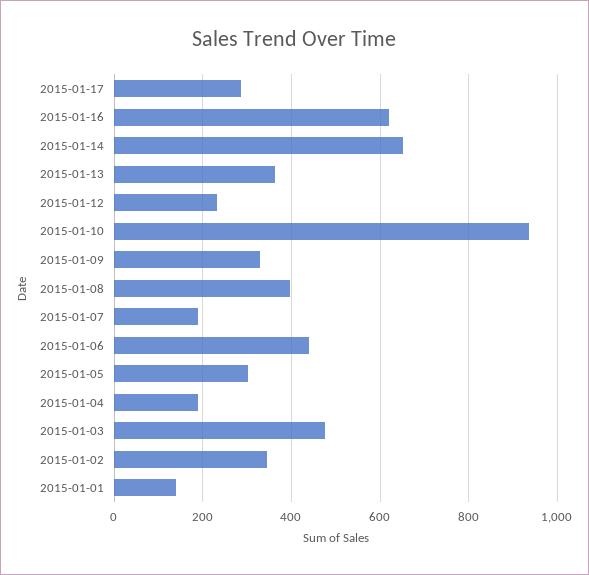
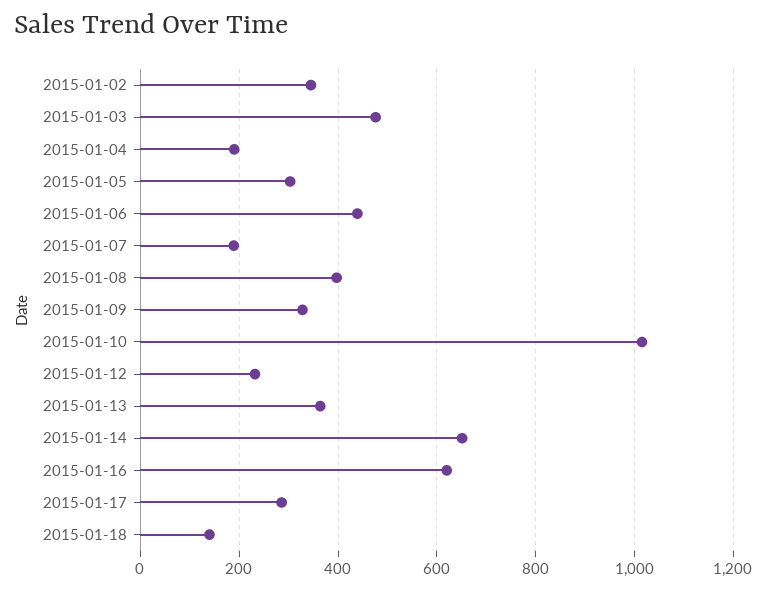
2015-01-10: 940 -> 1020
2015-01-01: 140 -> none
2015-01-18: none -> 140

